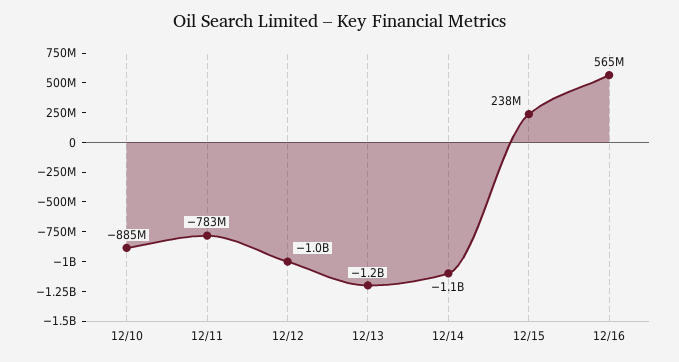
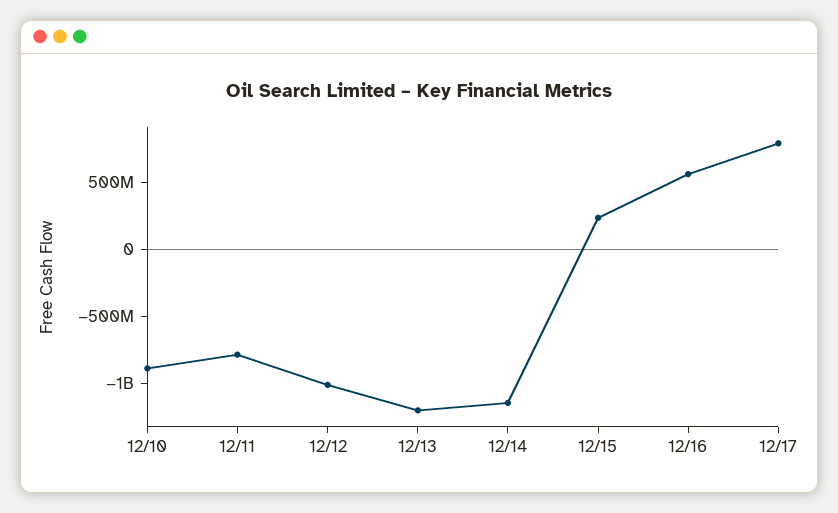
12/17: none -> 800000000

